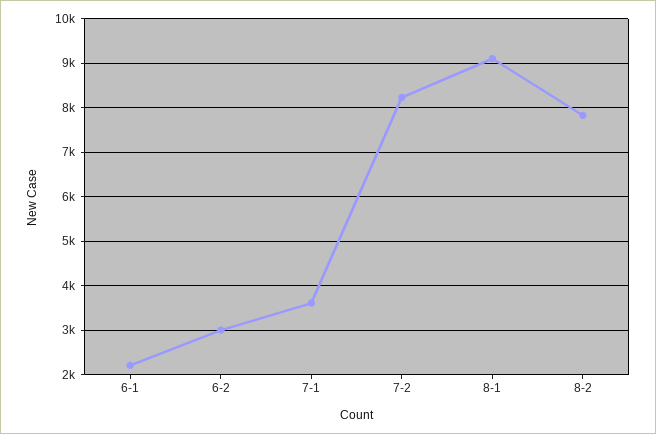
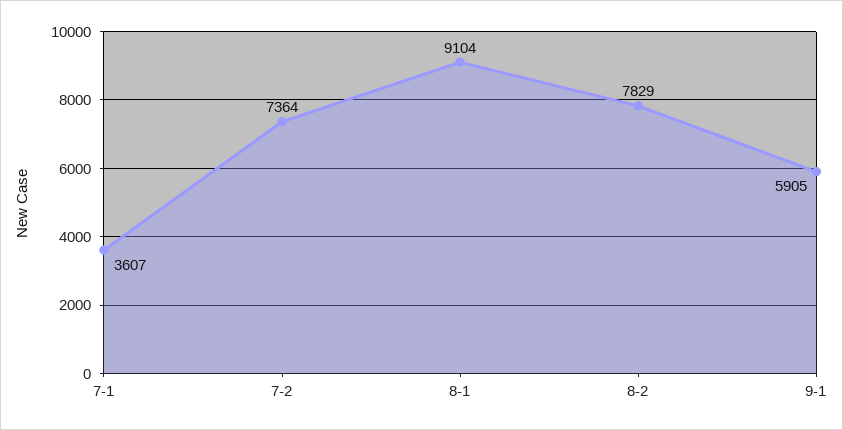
6-1: 2200 -> none
6-2: 3000 -> none
7-2: 8200 -> 7364
9-1: none -> 5905

